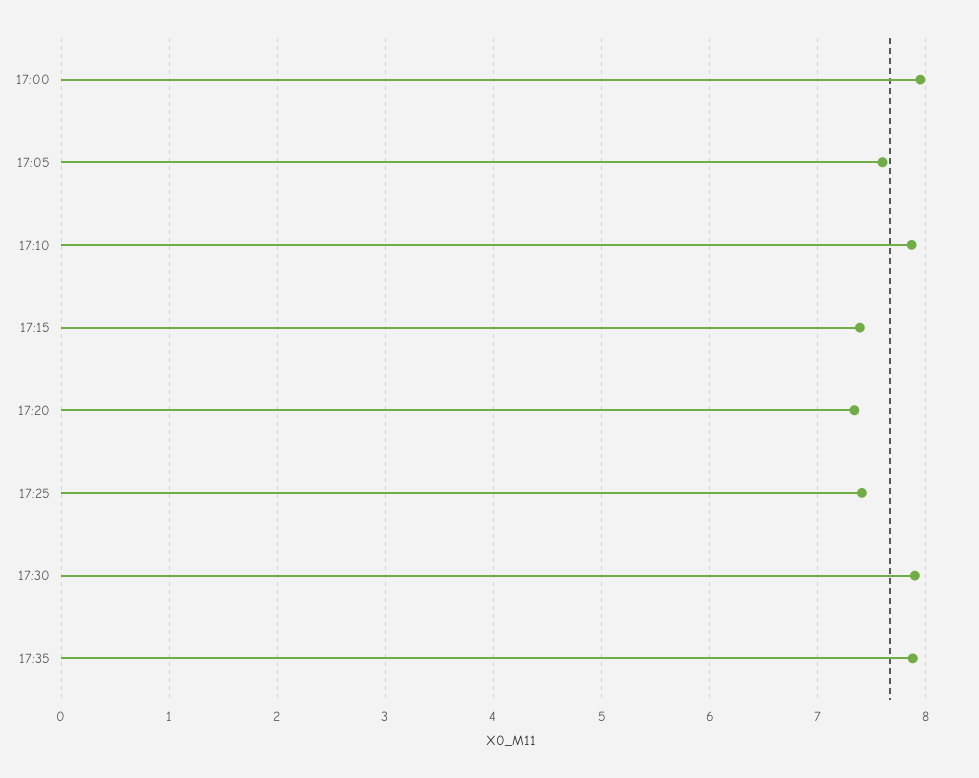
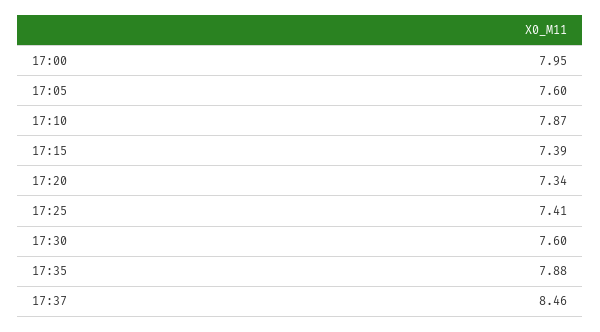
17:30: 7.9 -> 7.6
17:37: none -> 8.46

